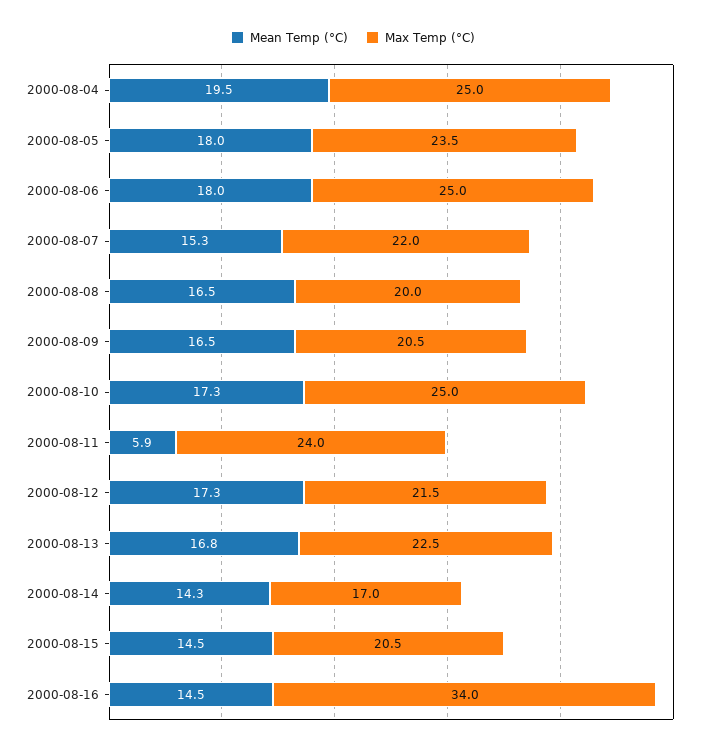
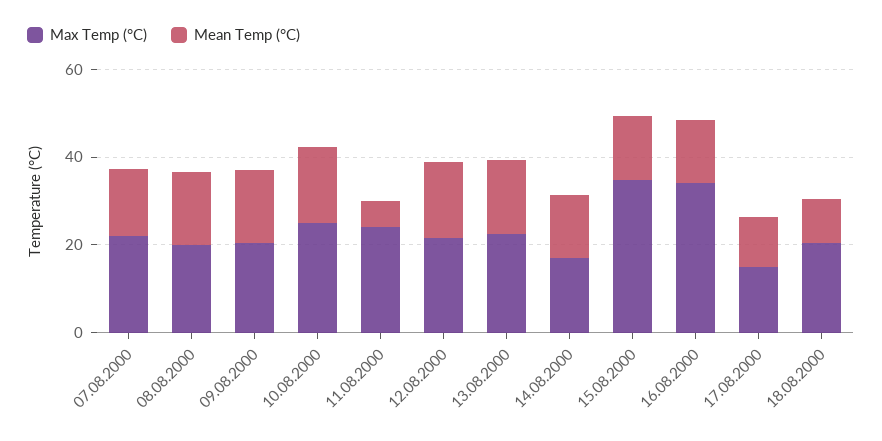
Mean Temp (°C), 2000-08-04: 19.5 -> none
Max Temp (°C), 2000-08-04: 25 -> none
Mean Temp (°C), 2000-08-05: 18 -> none
Max Temp (°C), 2000-08-05: 23.5 -> none
Mean Temp (°C), 2000-08-06: 18 -> none
Max Temp (°C), 2000-08-06: 25 -> none
Max Temp (°C), 2000-08-15: 20.5 -> 35
Max Temp (°C), 17.08.2000: none -> 15
Mean Temp (°C), 17.08.2000: none -> 10
Max Temp (°C), 18.08.2000: none -> 20
Mean Temp (°C), 18.08.2000: none -> 10

